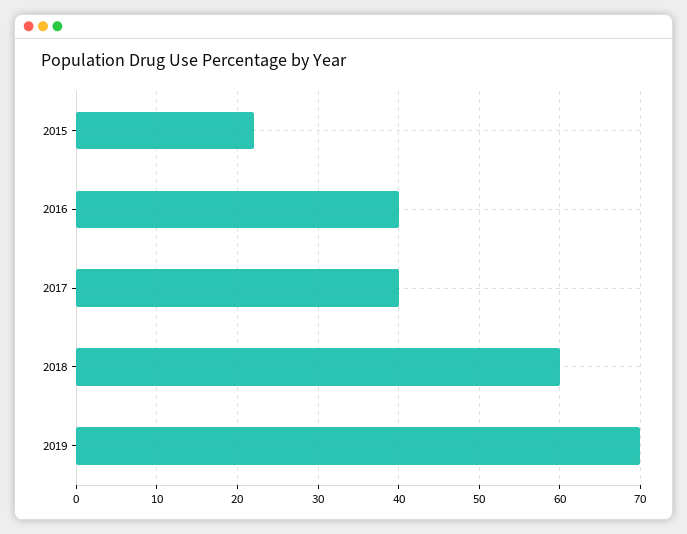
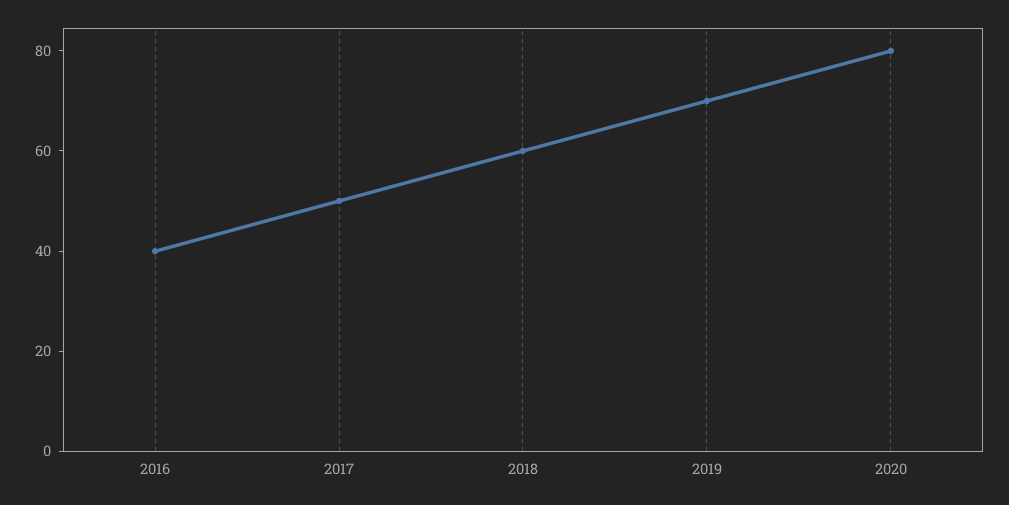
2015: 22 -> none
2017: 40 -> 50
2020: none -> 80

